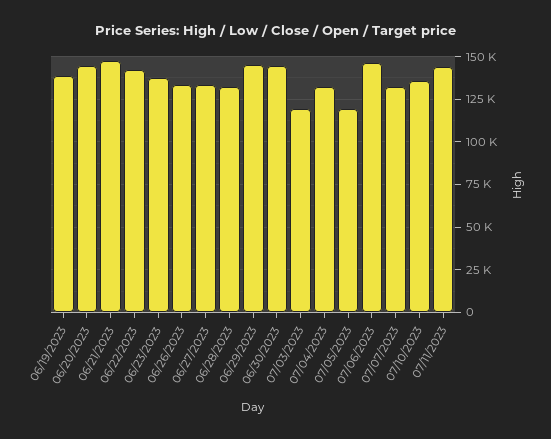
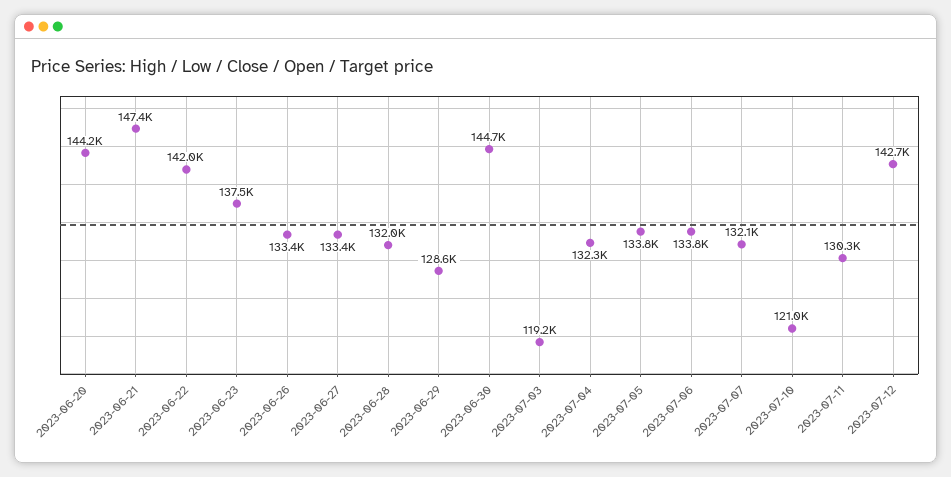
06/19/2023: 140000 -> none
06/29/2023: 145000 -> 128600
07/05/2023: 120000 -> 133800
07/06/2023: 145000 -> 133800
07/10/2023: 135000 -> 121000
07/11/2023: 145000 -> 130300
2023-07-12: none -> 142700

